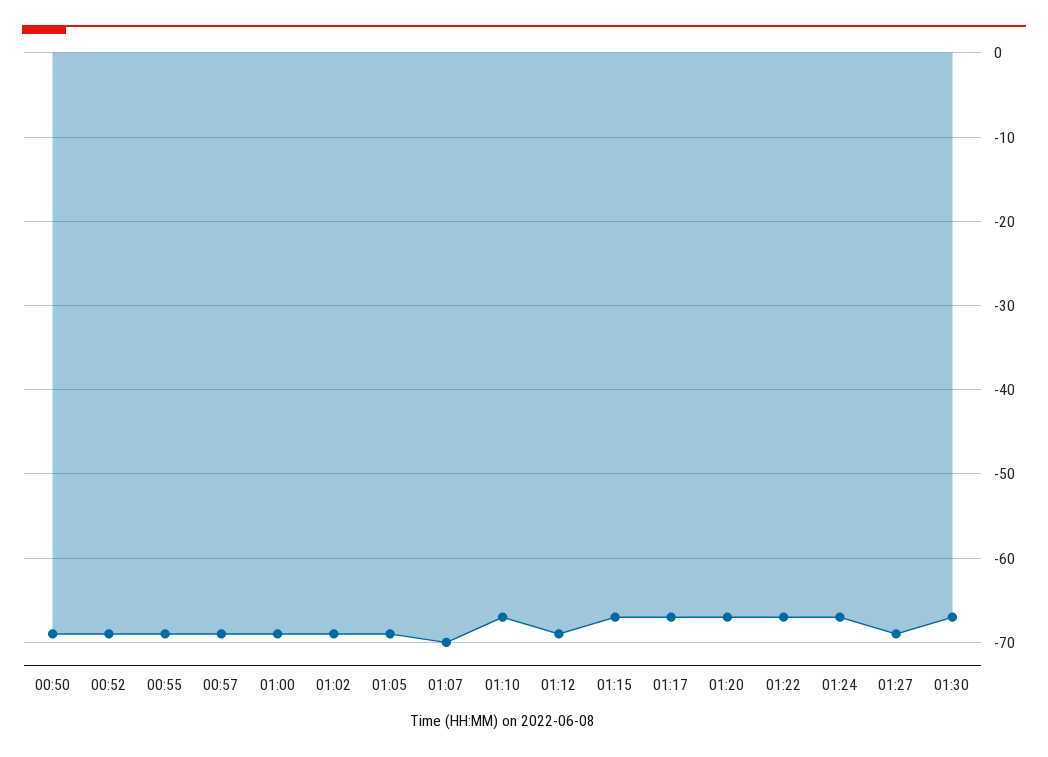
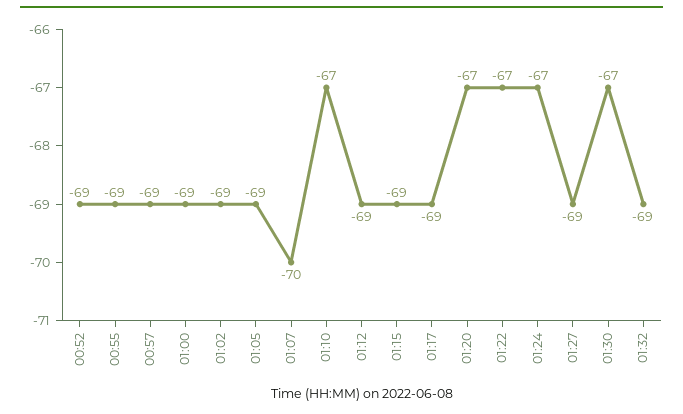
00:50: -69 -> none
01:15: -67 -> -69
01:17: -67 -> -69
01:32: none -> -69

